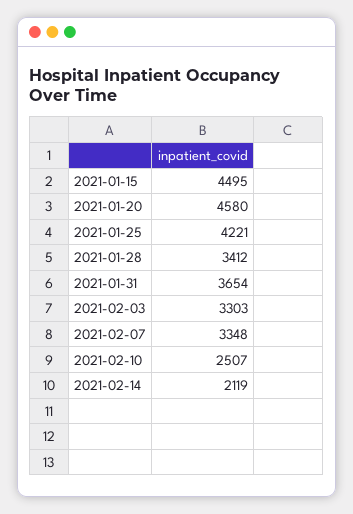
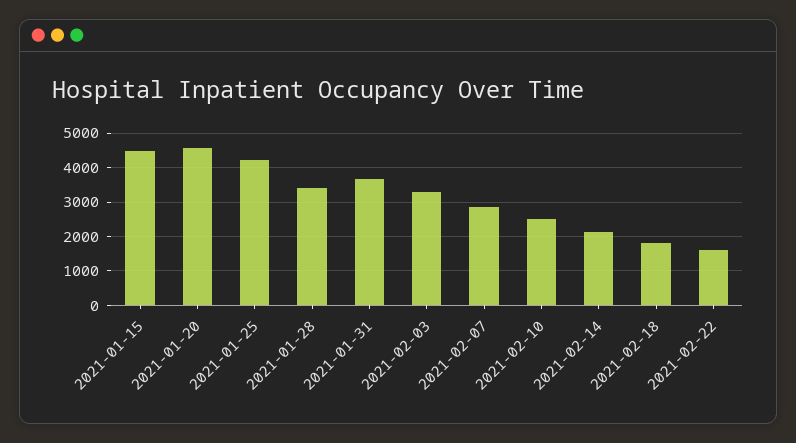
2021-02-07: 3348 -> 2800
2021-02-18: none -> 1800
2021-02-22: none -> 1600

